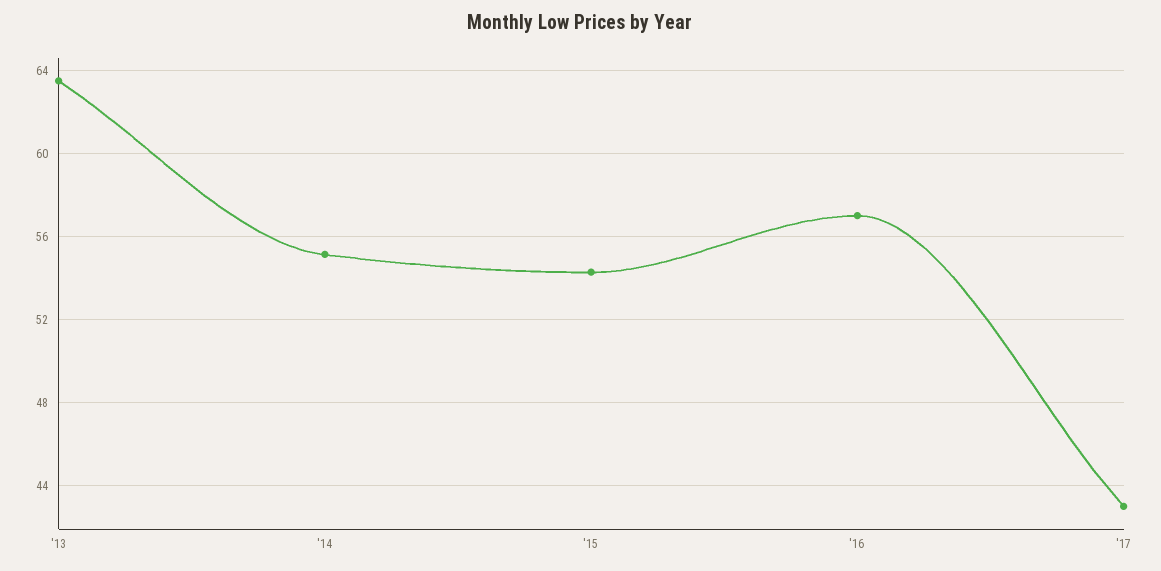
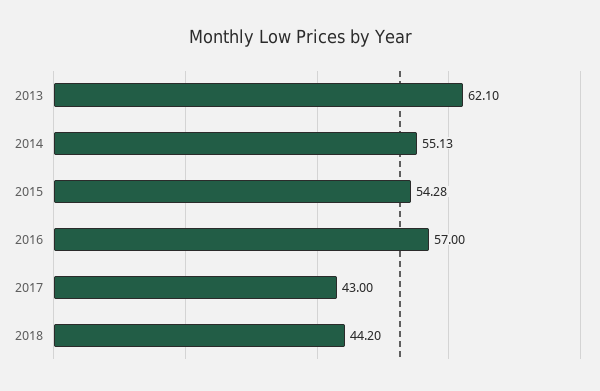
'13: 63.5 -> 62.1
2018: none -> 44.2

